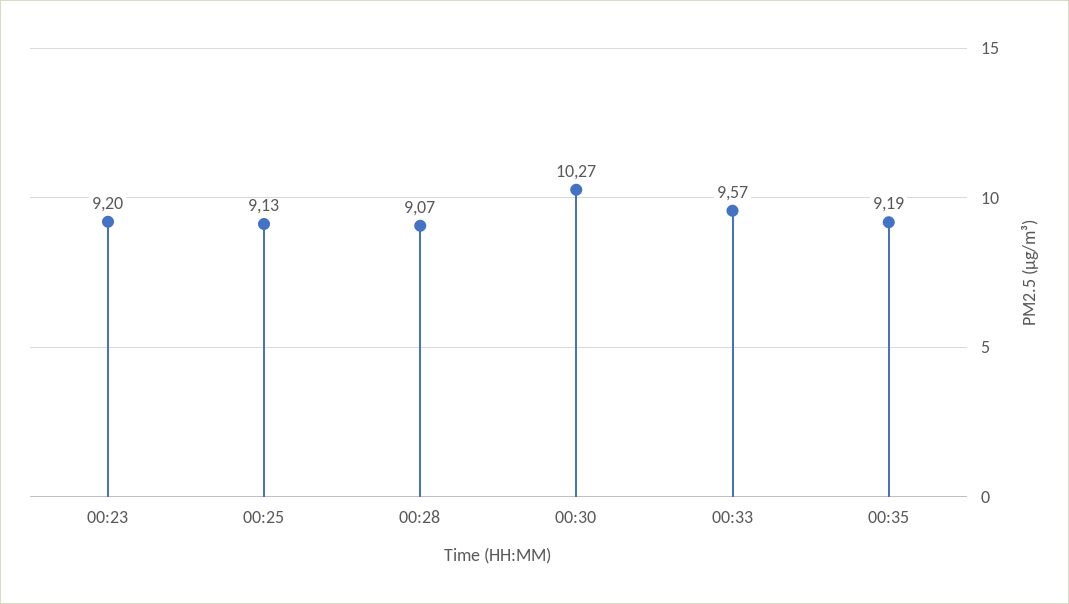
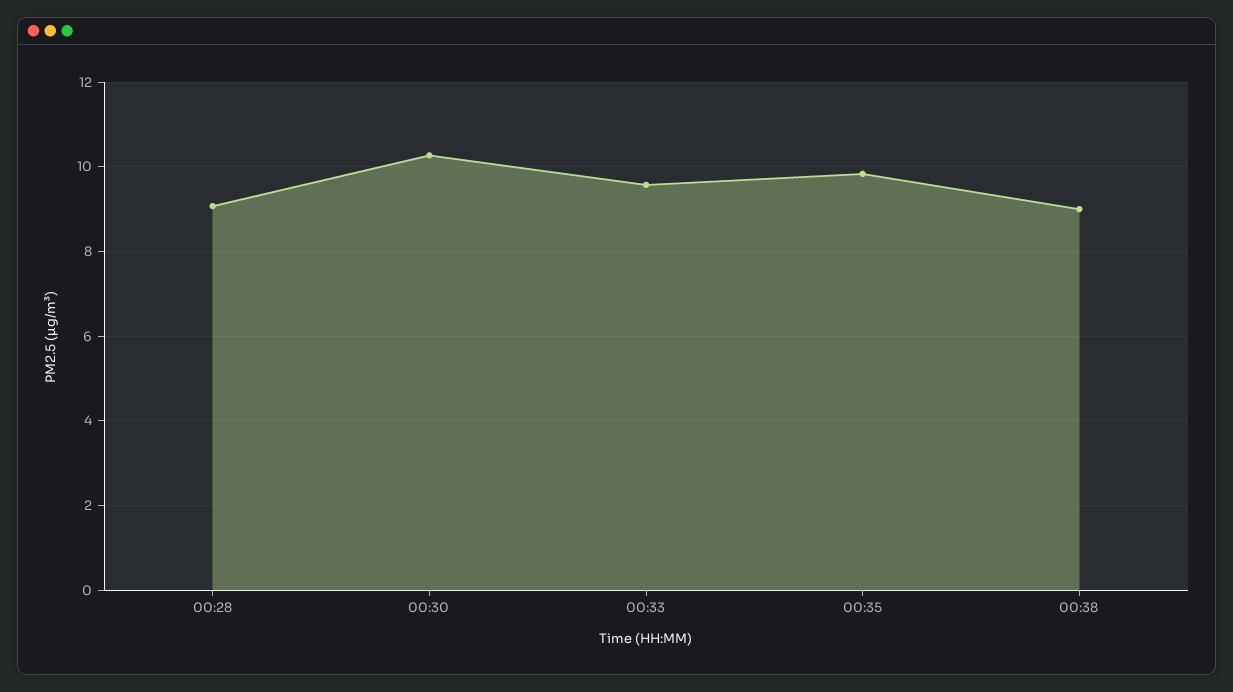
00:23: 9.2 -> none
00:25: 9.13 -> none
00:35: 9.19 -> 9.8
00:38: none -> 9

